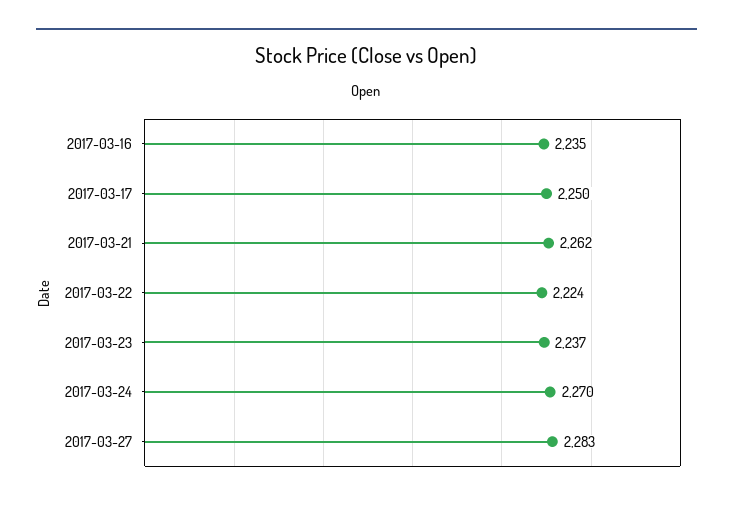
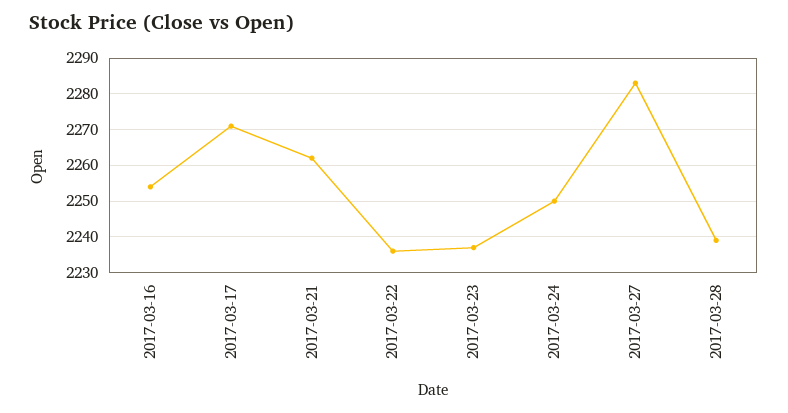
2017-03-16: 2235 -> 2255
2017-03-17: 2250 -> 2270
2017-03-22: 2224 -> 2235
2017-03-24: 2270 -> 2250
2017-03-28: none -> 2240

